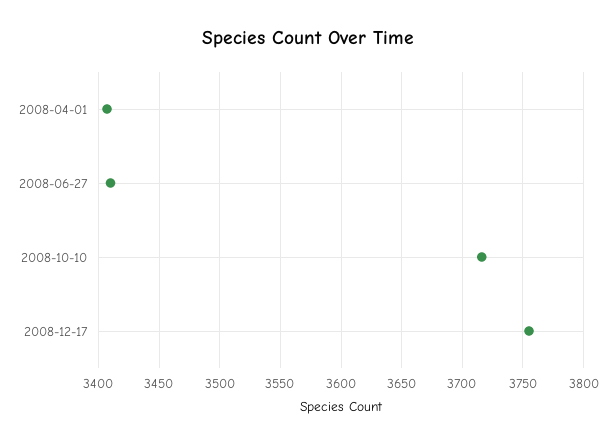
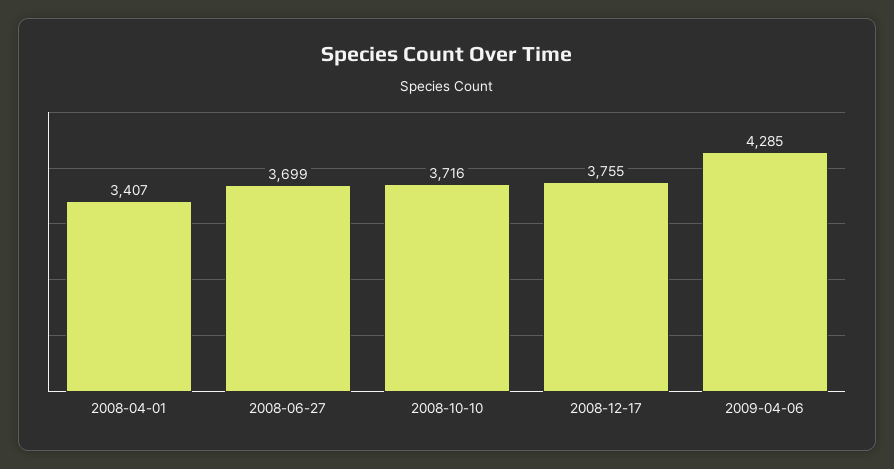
2008-06-27: 3410 -> 3699
2009-04-06: none -> 4285

